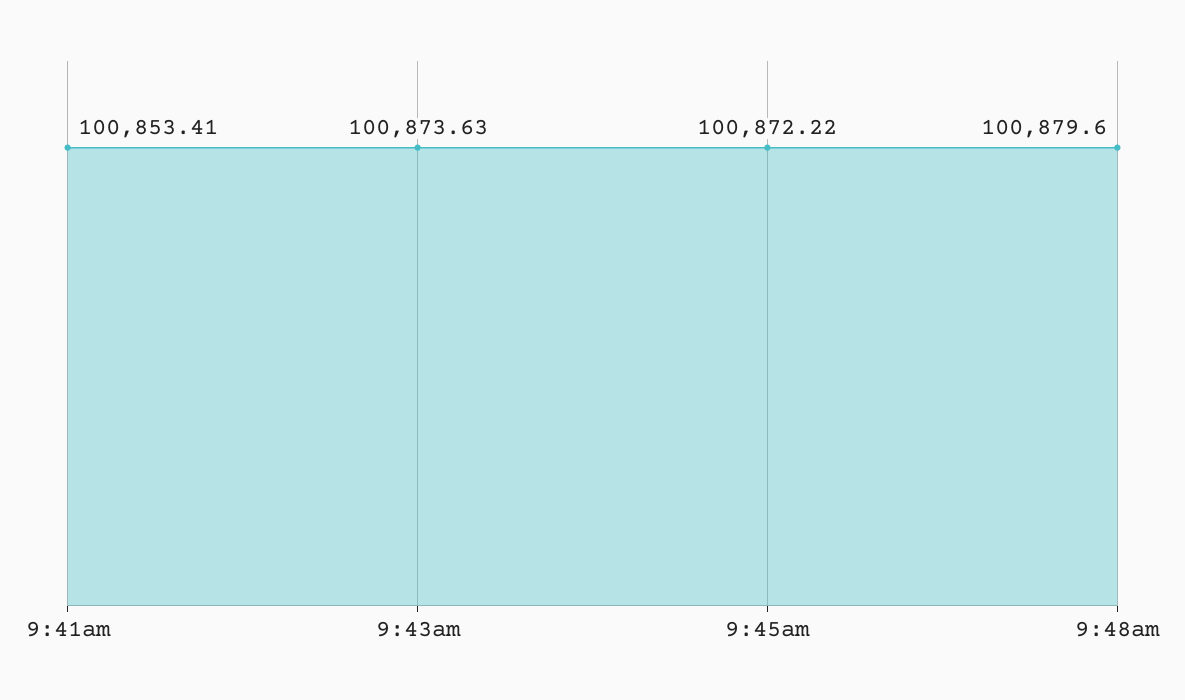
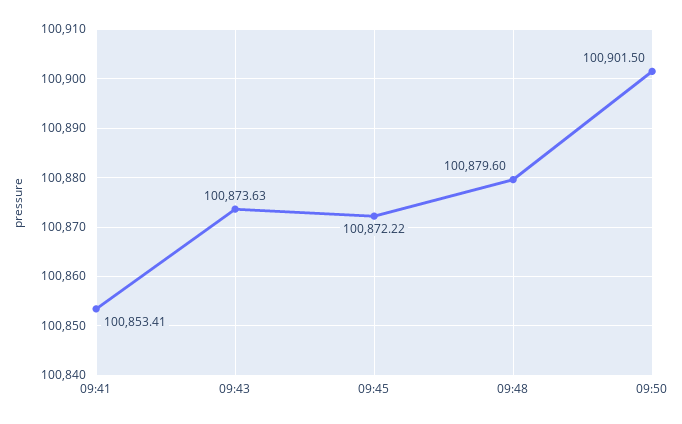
09:50: none -> 100901.5

